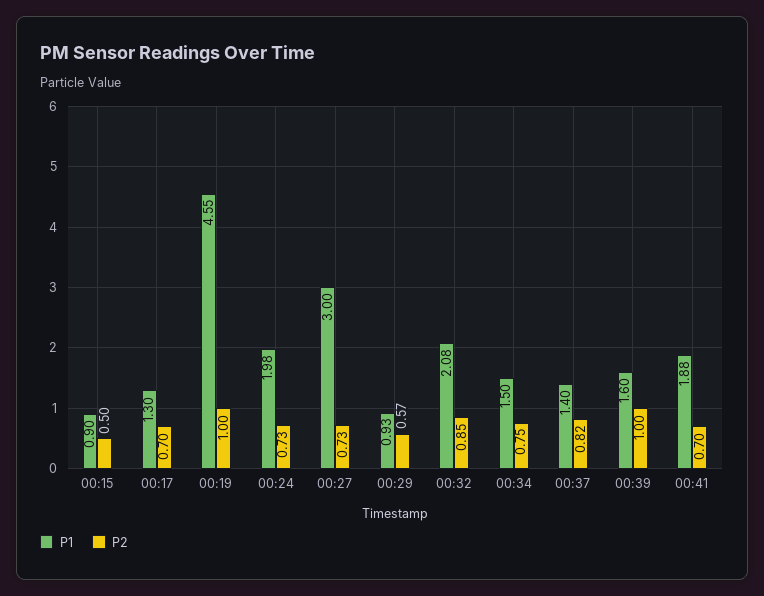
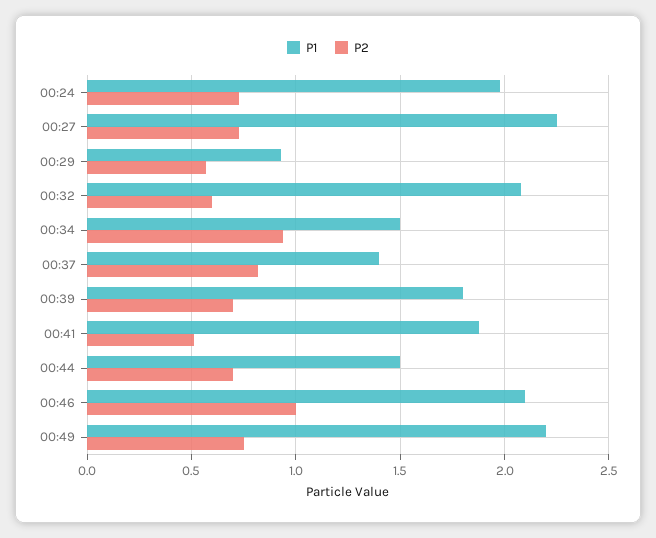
P1, 00:15: 0.9 -> none
P2, 00:15: 0.5 -> none
P1, 00:17: 1.3 -> none
P2, 00:17: 0.7 -> none
P1, 00:19: 4.55 -> none
P2, 00:19: 1 -> none
P1, 00:27: 3 -> 2.25
P2, 00:32: 0.85 -> 0.6
P2, 00:34: 0.75 -> 0.95
P1, 00:39: 1.6 -> 1.8
P2, 00:39: 1 -> 0.7
P2, 00:41: 0.7 -> 0.5
P1, 00:44: none -> 1.5
P2, 00:44: none -> 0.7
P1, 00:46: none -> 2.1
P2, 00:46: none -> 1
P1, 00:49: none -> 2.2
P2, 00:49: none -> 0.75

